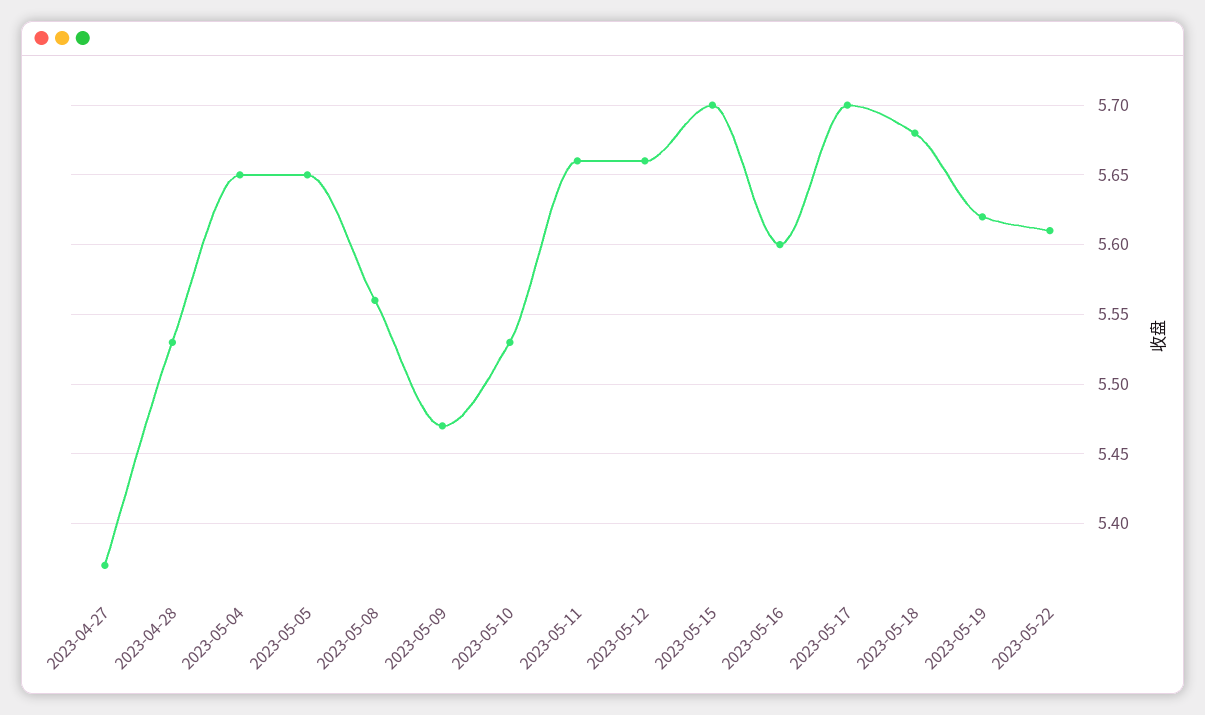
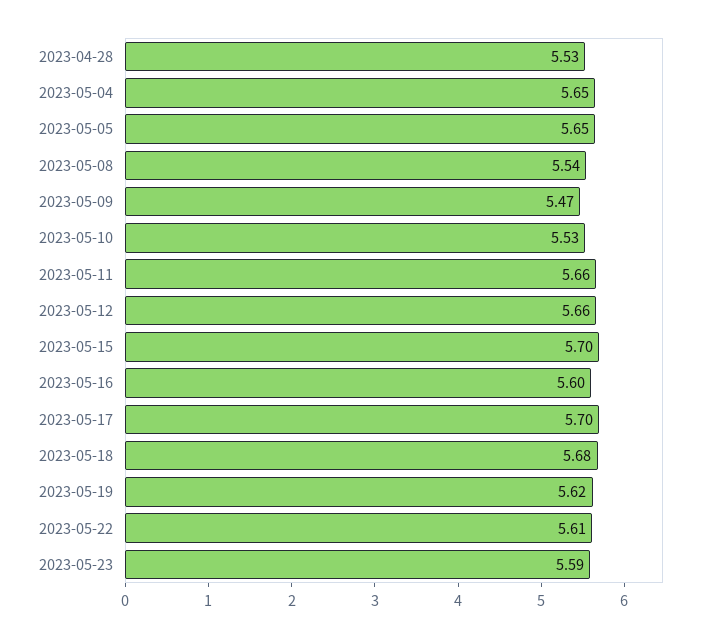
2023-04-27: 5.37 -> none
2023-05-08: 5.56 -> 5.54
2023-05-23: none -> 5.59

